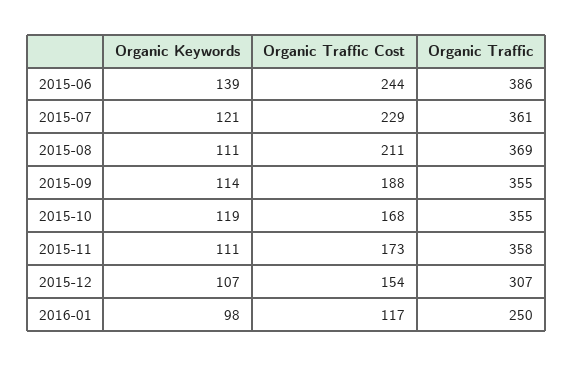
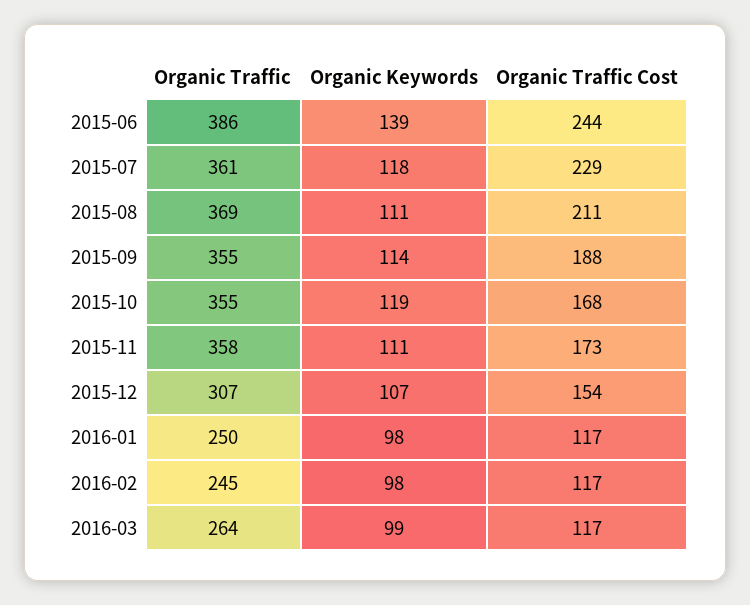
Organic Keywords, 2015-07: 121 -> 118
Organic Traffic, 2016-02: none -> 245
Organic Keywords, 2016-02: none -> 98
Organic Traffic Cost, 2016-02: none -> 117
Organic Traffic, 2016-03: none -> 264
Organic Keywords, 2016-03: none -> 99
Organic Traffic Cost, 2016-03: none -> 117

